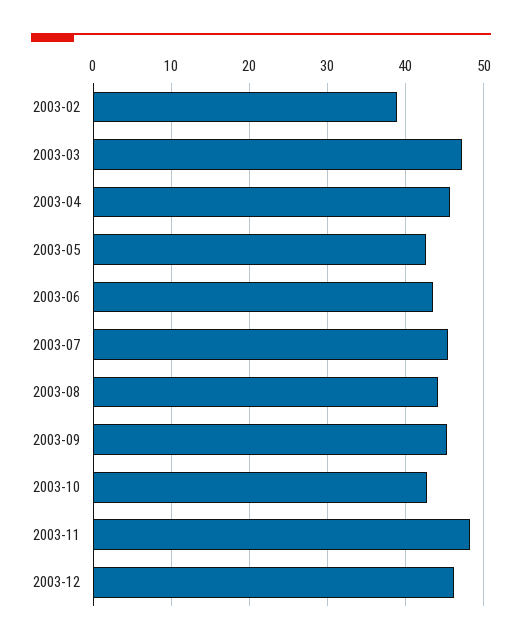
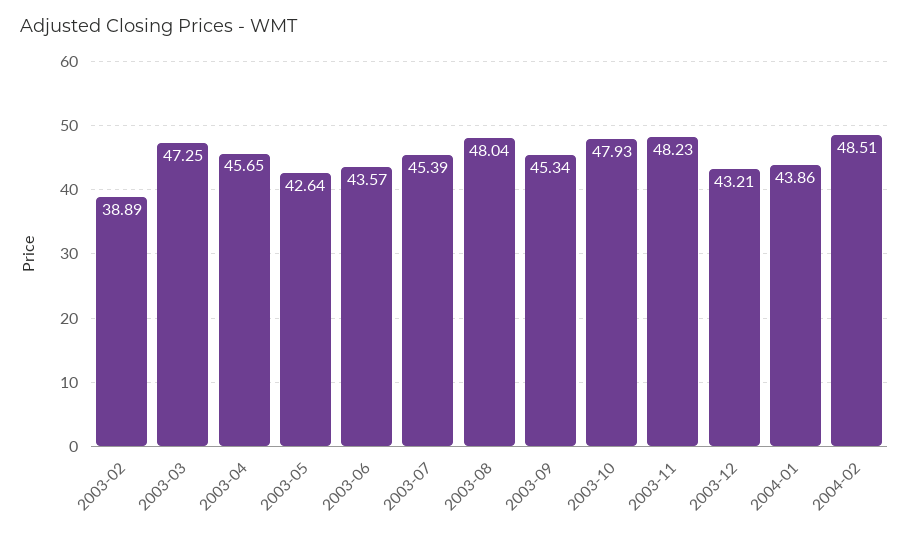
2003-08: 44 -> 48.04
2003-10: 43 -> 47.93
2003-12: 46 -> 43.21
2004-01: none -> 43.86
2004-02: none -> 48.51

